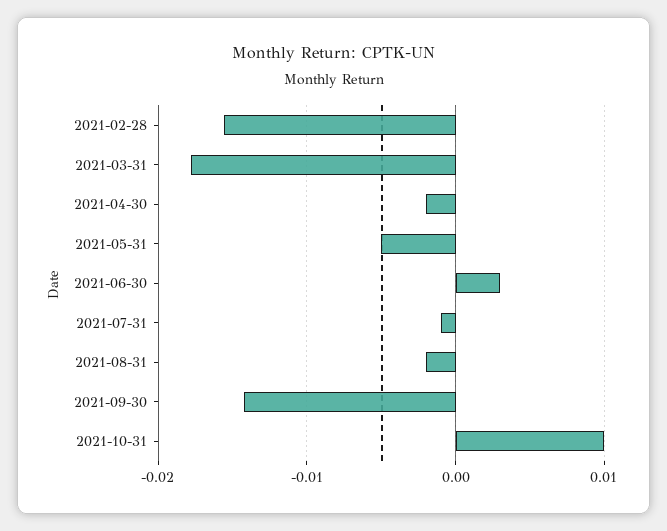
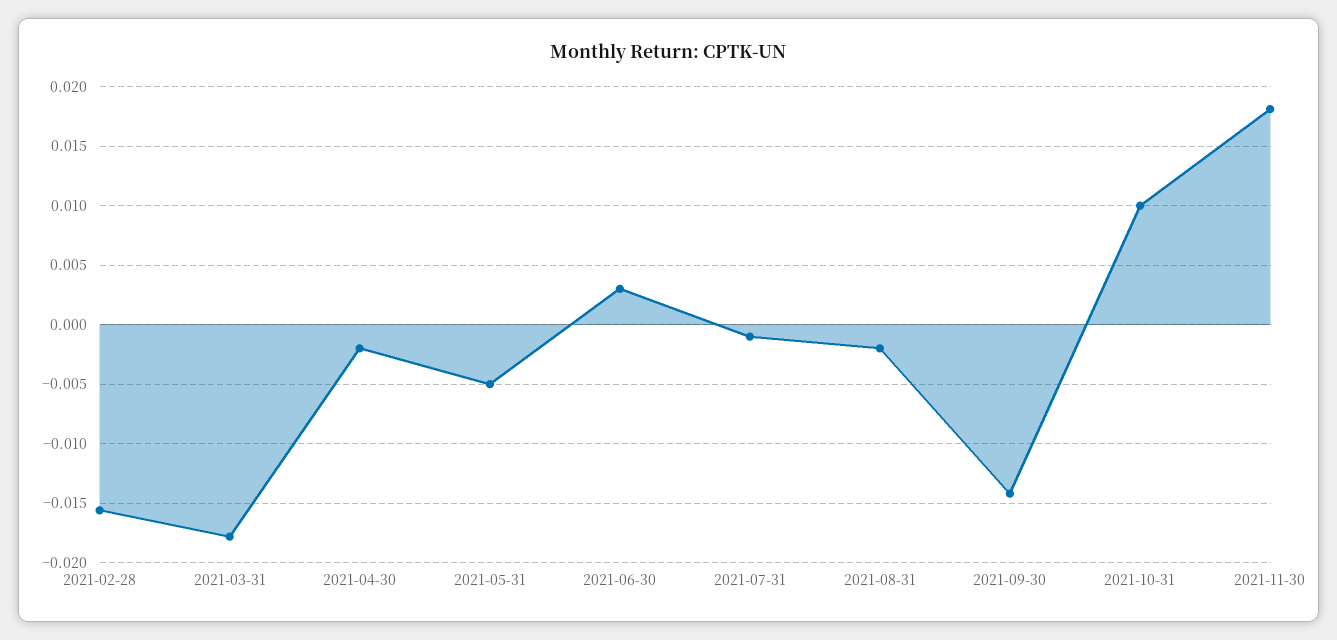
2021-11-30: none -> 0.018

